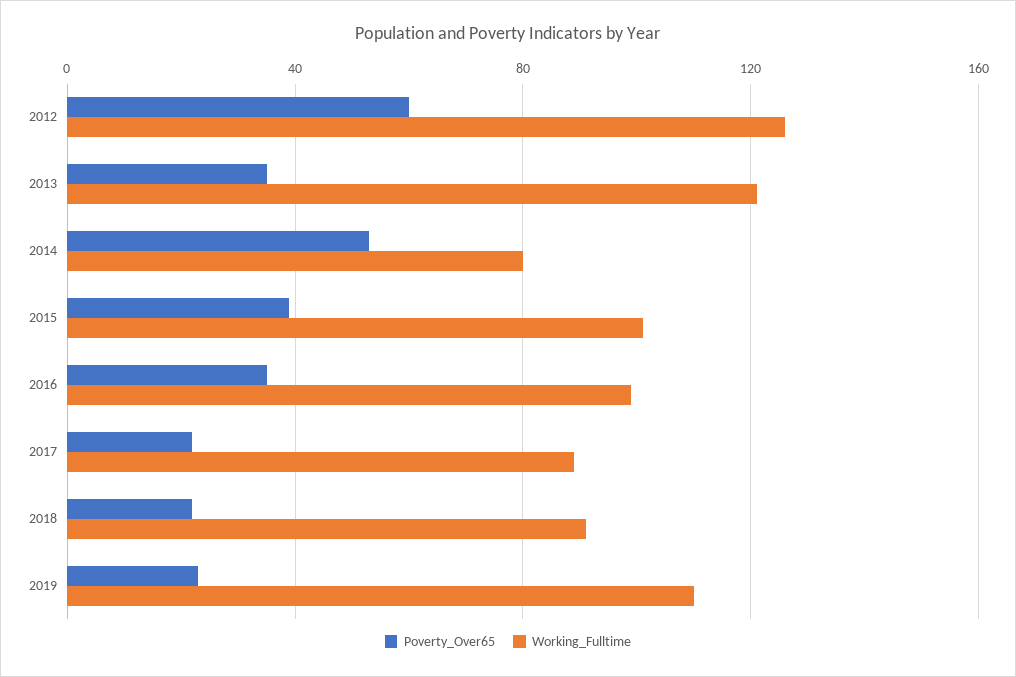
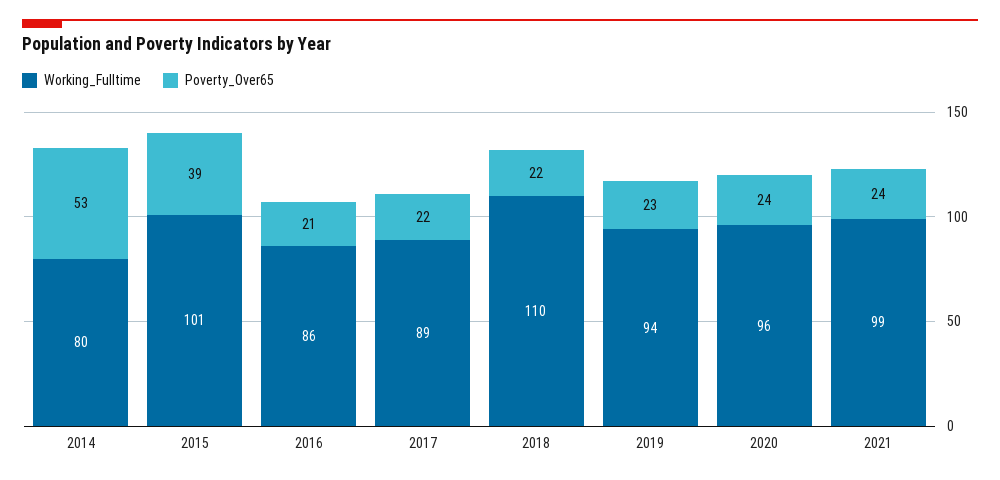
Poverty_Over65, 2012: 60 -> none
Working_Fulltime, 2012: 125 -> none
Poverty_Over65, 2013: 35 -> none
Working_Fulltime, 2013: 120 -> none
Poverty_Over65, 2016: 35 -> 21
Working_Fulltime, 2016: 100 -> 86
Working_Fulltime, 2018: 90 -> 110
Working_Fulltime, 2019: 110 -> 94
Working_Fulltime, 2020: none -> 96
Poverty_Over65, 2020: none -> 24
Working_Fulltime, 2021: none -> 99
Poverty_Over65, 2021: none -> 24

